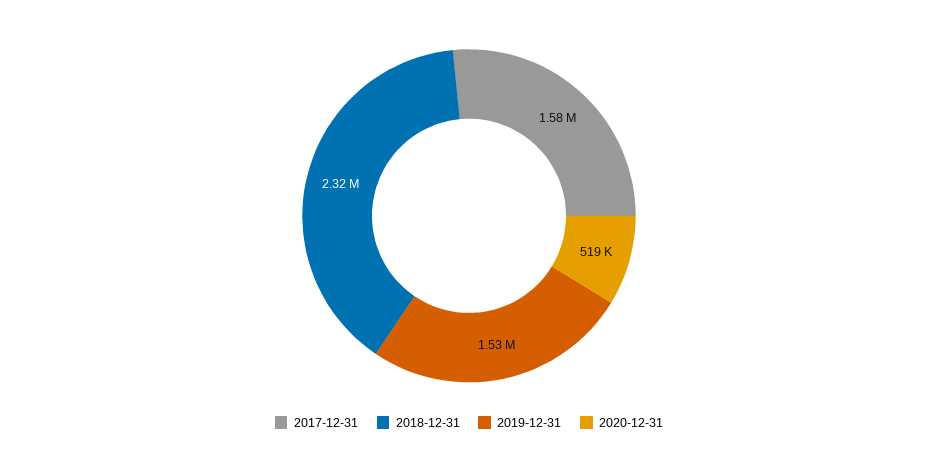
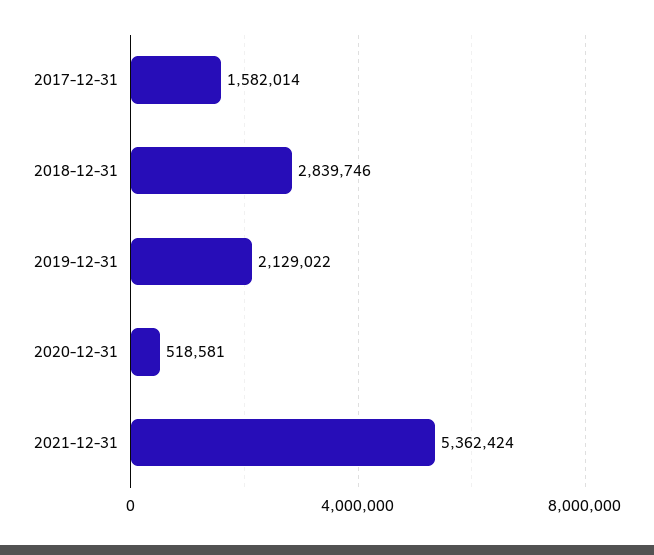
2018-12-31: 2320000 -> 2839746
2019-12-31: 1530000 -> 2129022
2021-12-31: none -> 5362424

